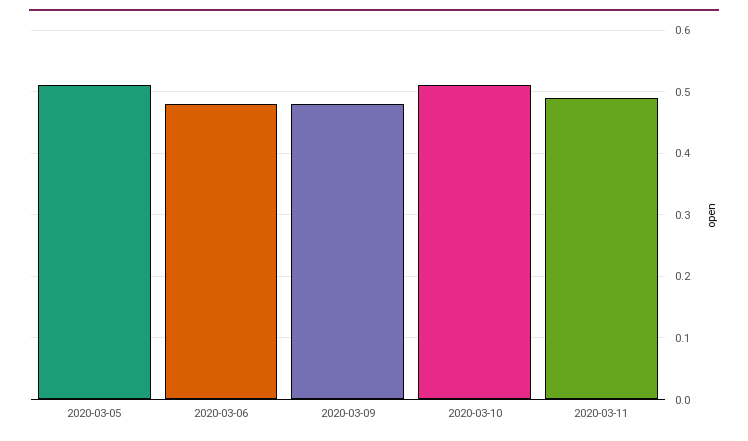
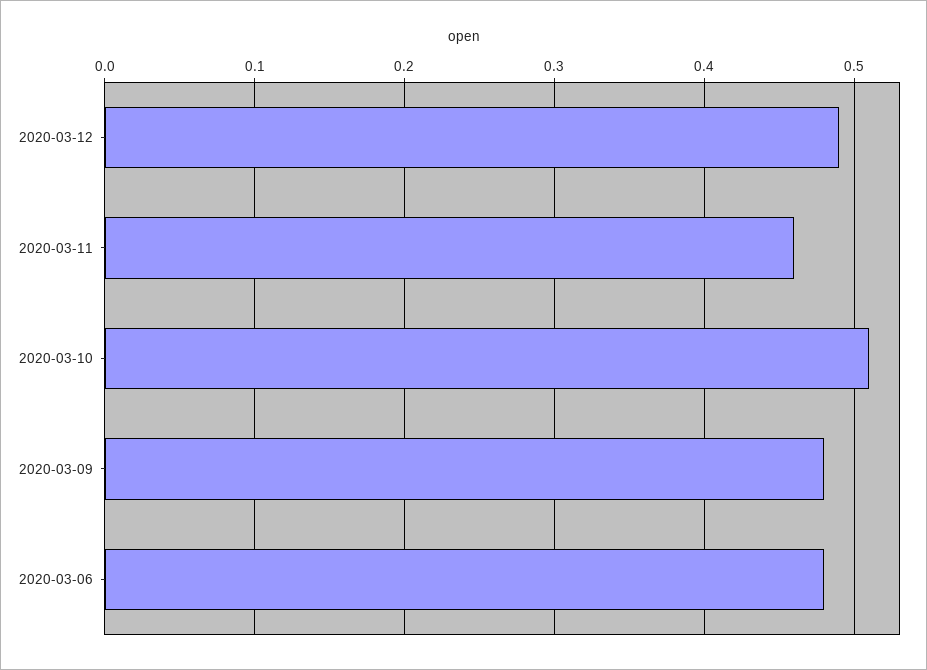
2020-03-05: 0.51 -> none
2020-03-11: 0.49 -> 0.46
2020-03-12: none -> 0.49

